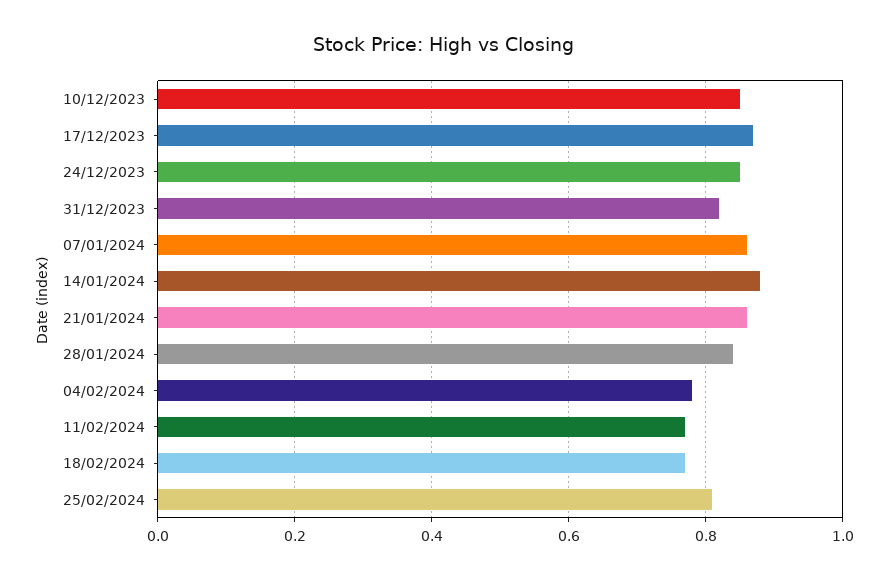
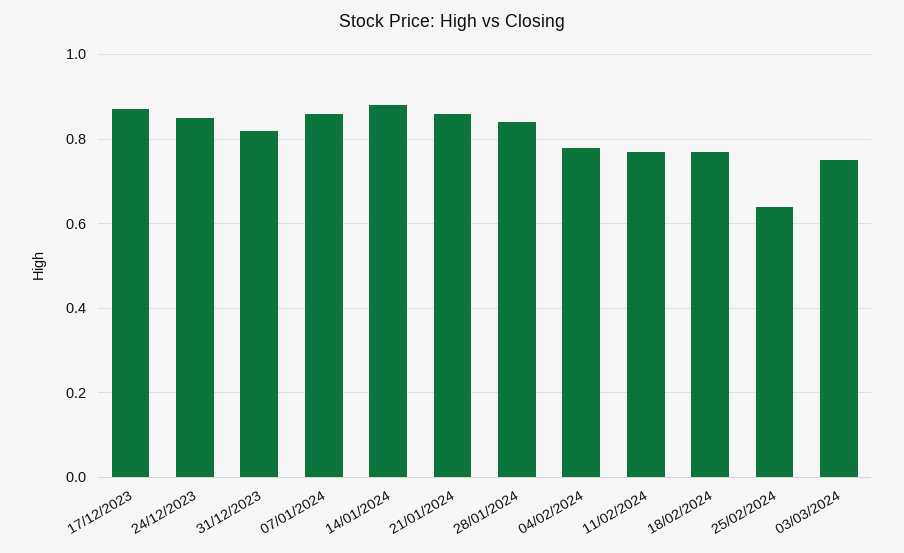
10/12/2023: 0.85 -> none
25/02/2024: 0.8 -> 0.65
03/03/2024: none -> 0.75

